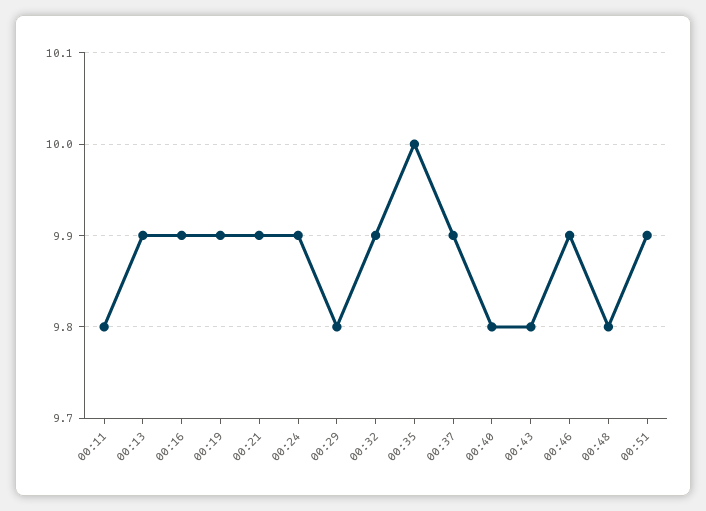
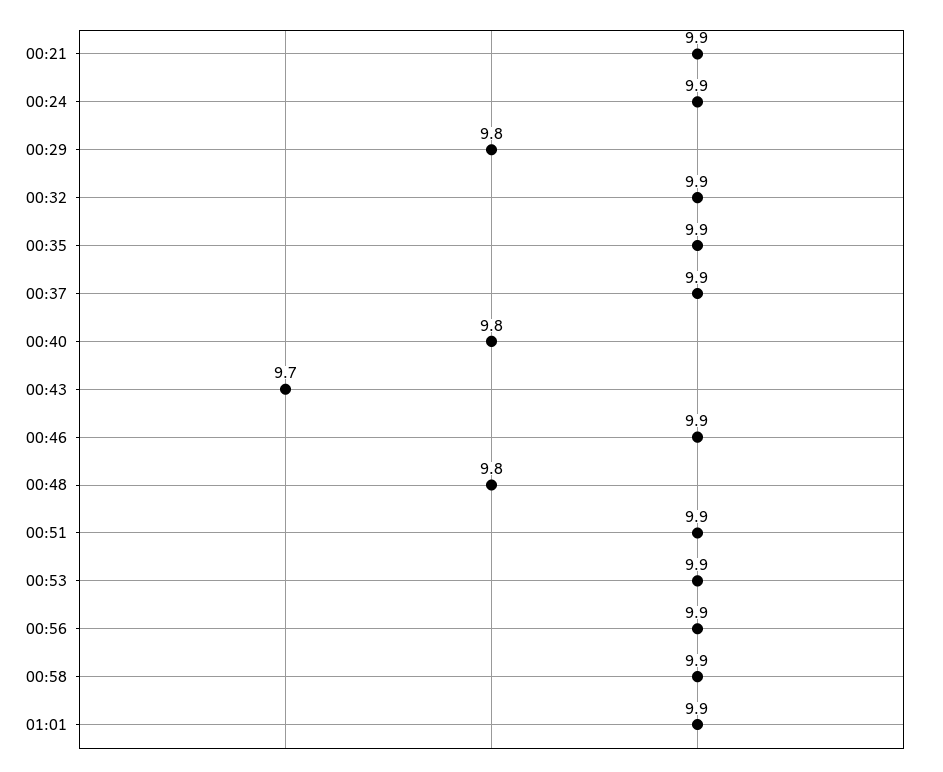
00:11: 9.8 -> none
00:13: 9.9 -> none
00:16: 9.9 -> none
00:19: 9.9 -> none
00:35: 10 -> 9.9
00:43: 9.8 -> 9.7
00:53: none -> 9.9
00:56: none -> 9.9
00:58: none -> 9.9
01:01: none -> 9.9

